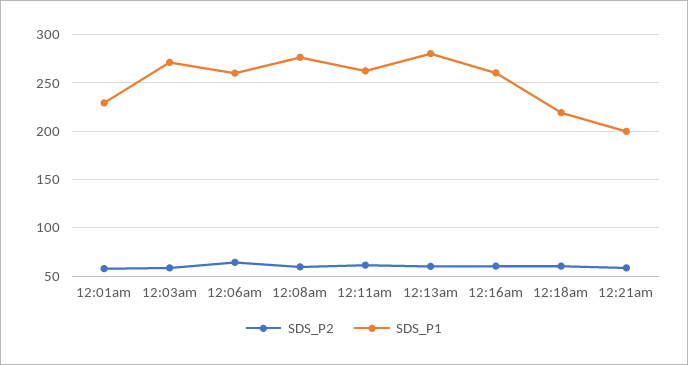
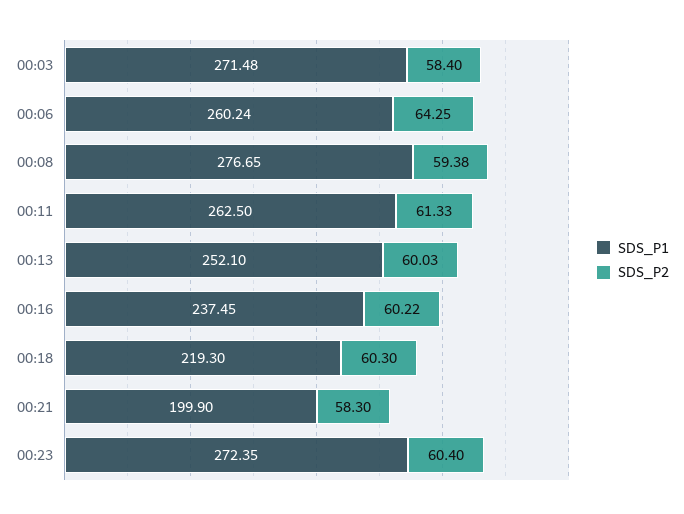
SDS_P2, 12:01am: 60 -> none
SDS_P1, 12:01am: 230 -> none
SDS_P1, 12:13am: 280 -> 252.1
SDS_P1, 12:16am: 260 -> 237.45
SDS_P1, 00:23: none -> 272.35
SDS_P2, 00:23: none -> 60.4

